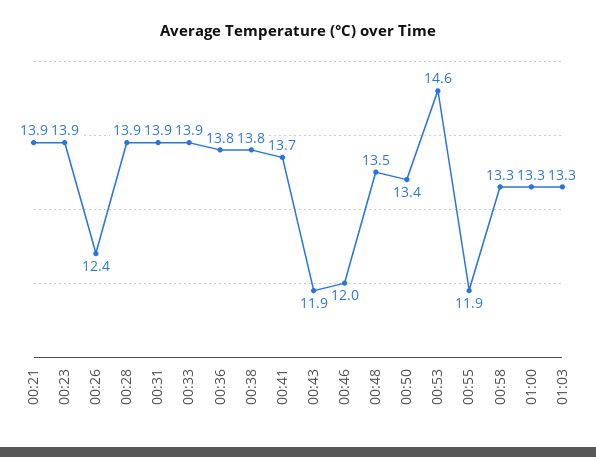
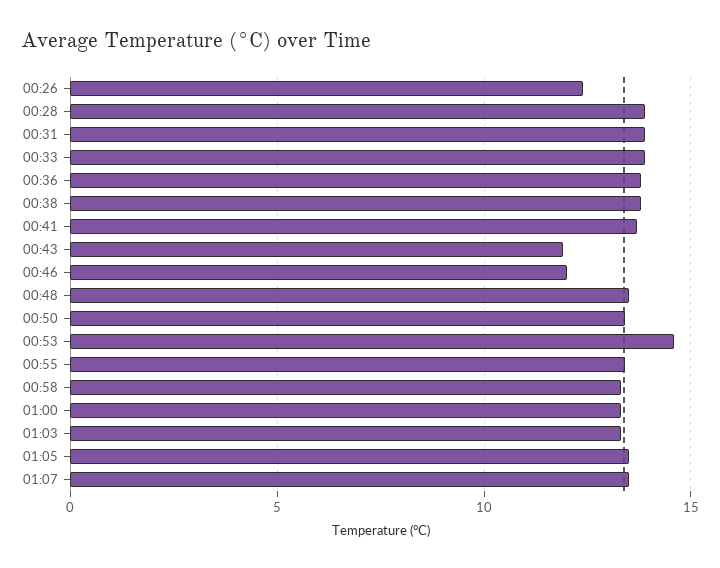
00:21: 13.9 -> none
00:23: 13.9 -> none
00:55: 11.9 -> 13.5
01:05: none -> 13.5
01:07: none -> 13.5

